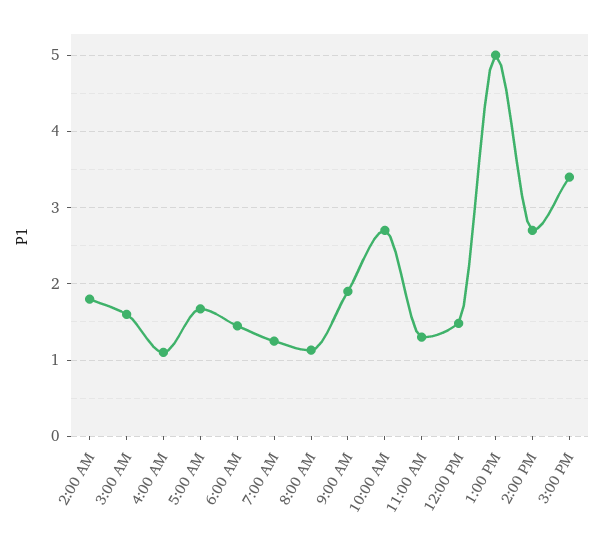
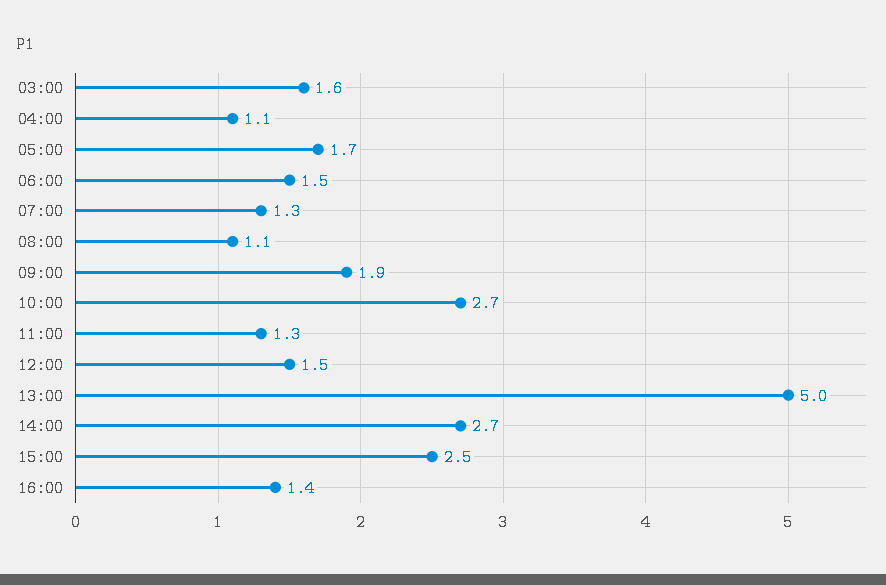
2:00 AM: 1.8 -> none
3:00 PM: 3.4 -> 2.5
16:00: none -> 1.4

